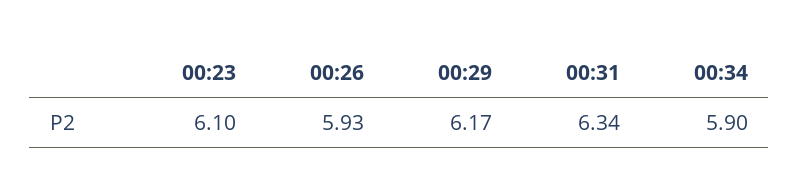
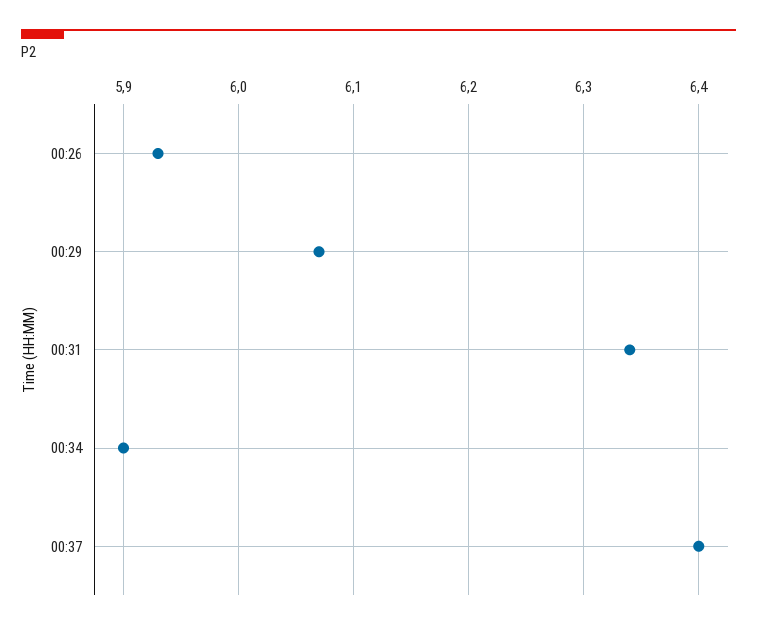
00:23: 6.1 -> none
00:29: 6.17 -> 6.07
00:37: none -> 6.4

